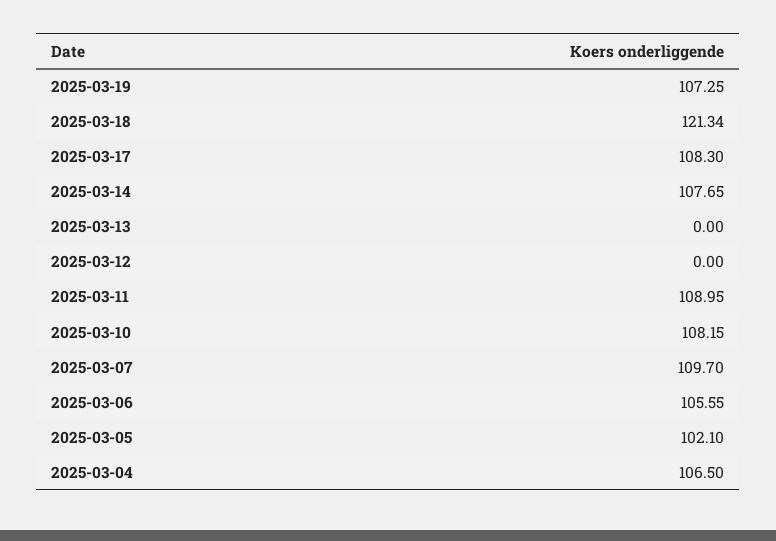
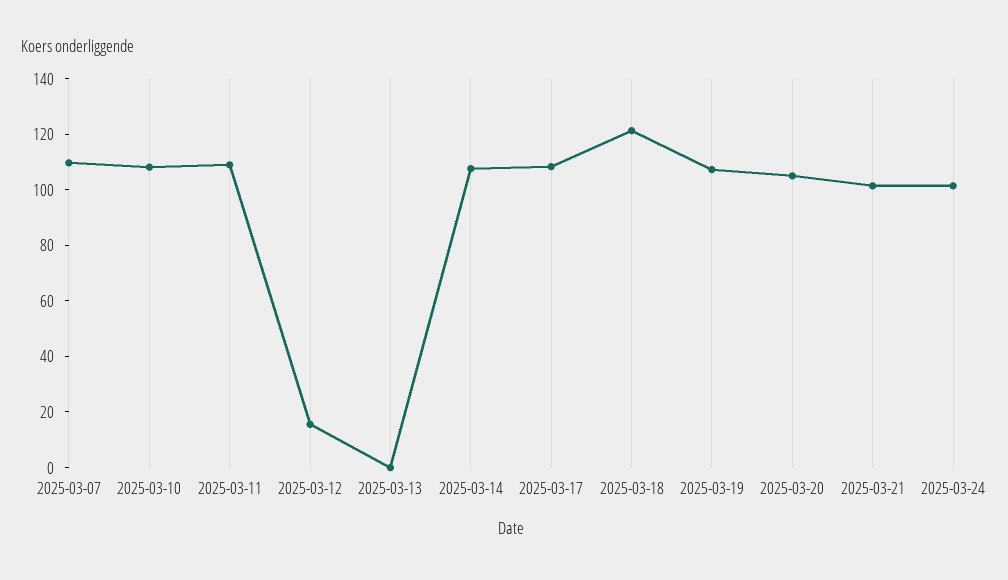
2025-03-12: 0 -> 15
2025-03-06: 105.55 -> none
2025-03-05: 102.1 -> none
2025-03-04: 106.5 -> none
2025-03-20: none -> 105
2025-03-21: none -> 100
2025-03-24: none -> 100

